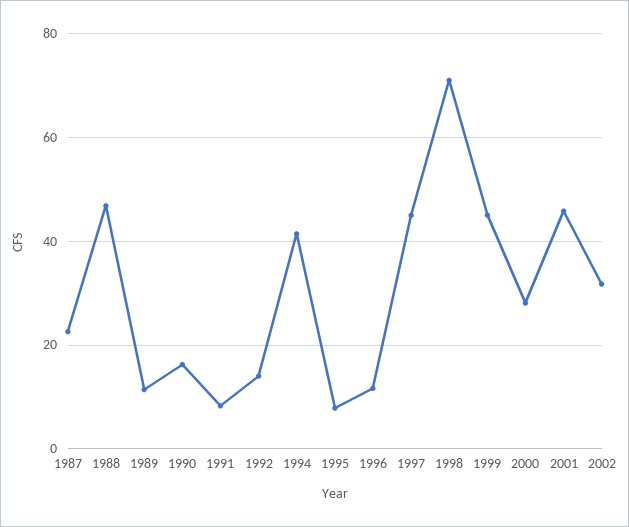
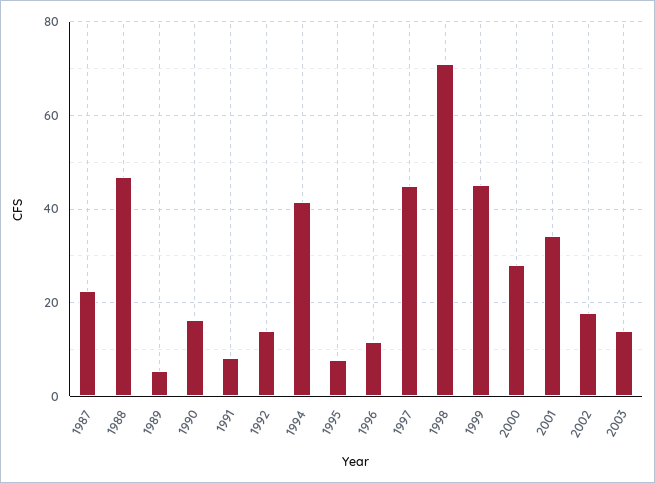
1989: 12 -> 6
2001: 46 -> 34
2002: 32 -> 18
2003: none -> 14

